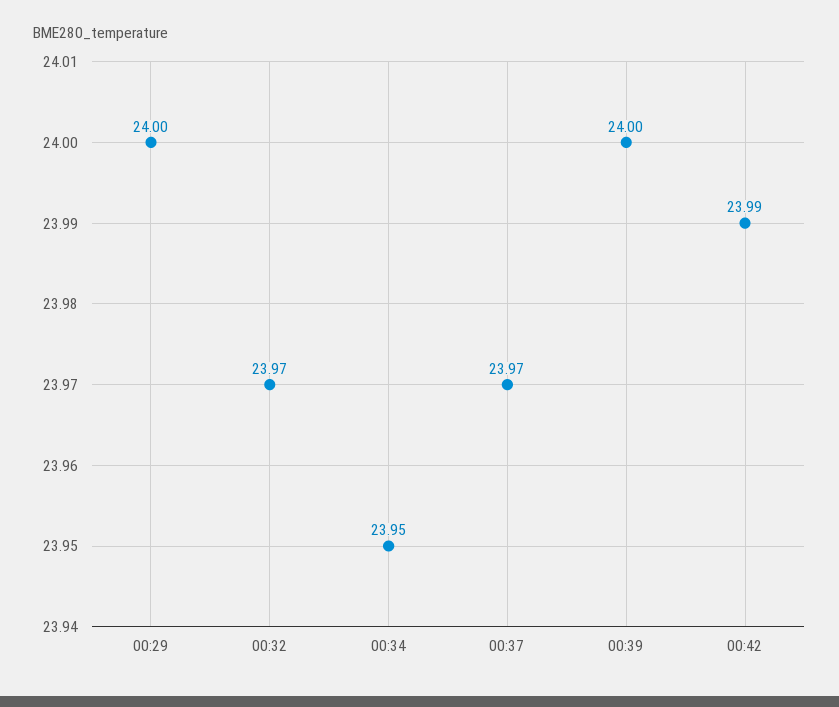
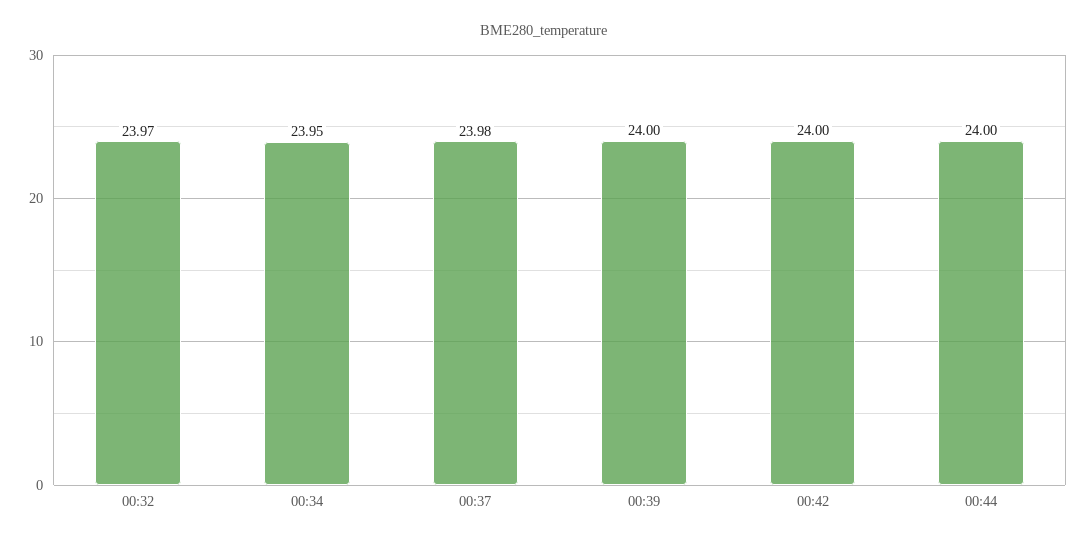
00:29: 24 -> none
00:37: 23.97 -> 23.98
00:42: 23.99 -> 24
00:44: none -> 24

